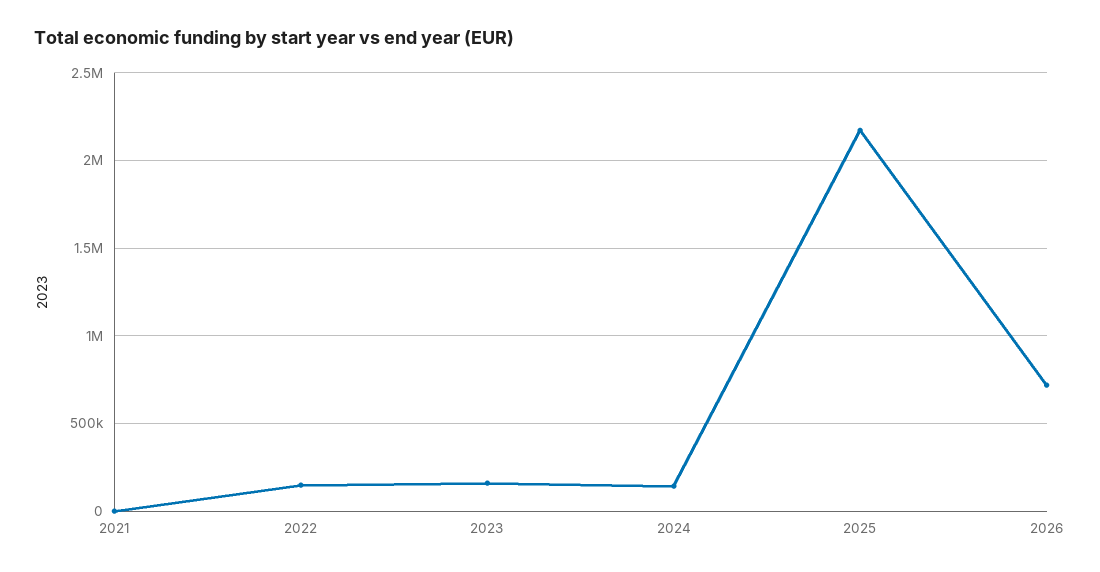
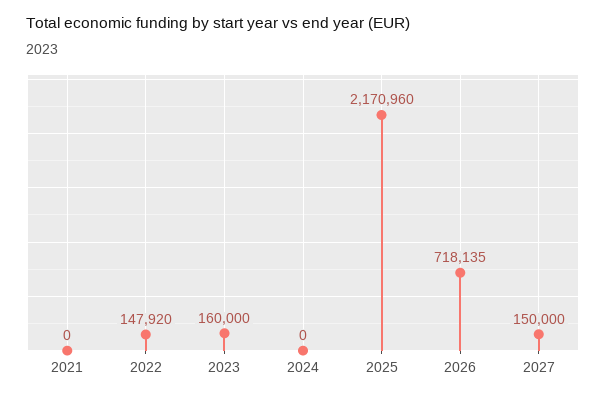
2024: 150000 -> 0
2027: none -> 150000

